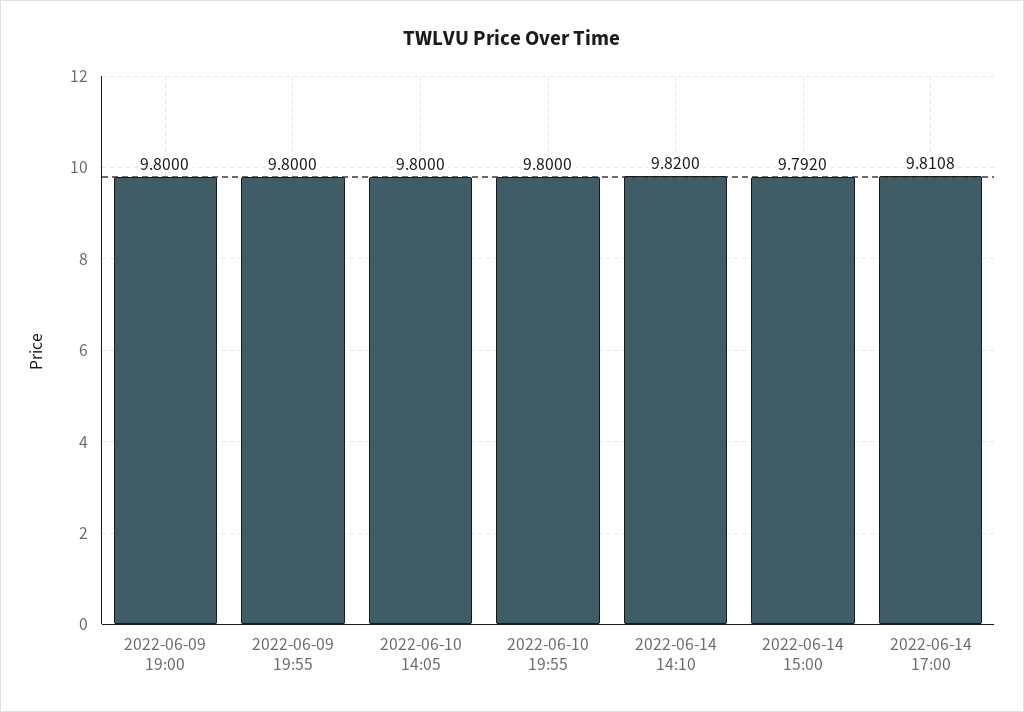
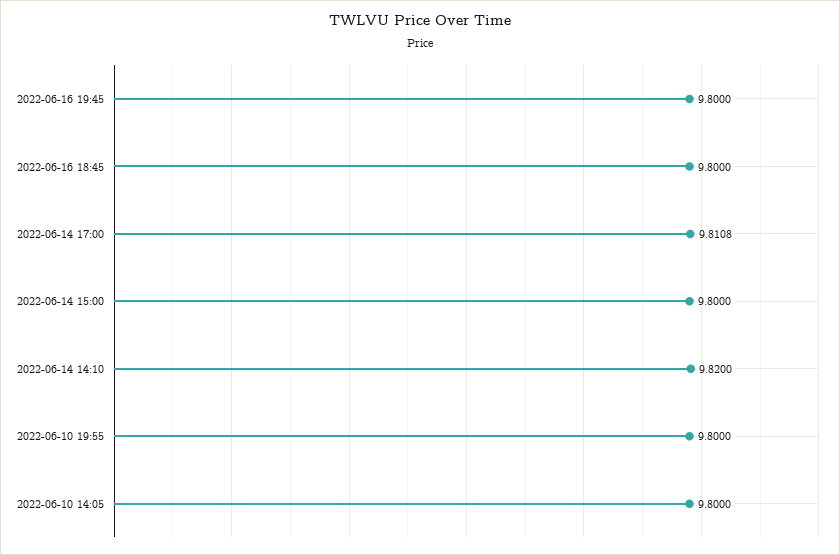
2022-06-09 19:00: 9.8 -> none
2022-06-09 19:55: 9.8 -> none
2022-06-14 15:00: 9.792 -> 9.8
2022-06-16 19:45: none -> 9.8
2022-06-16 18:45: none -> 9.8

